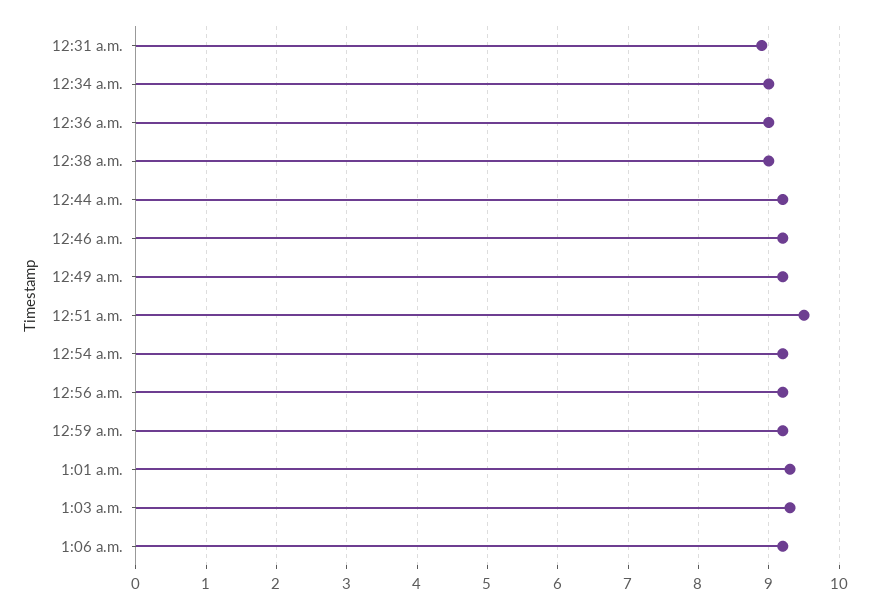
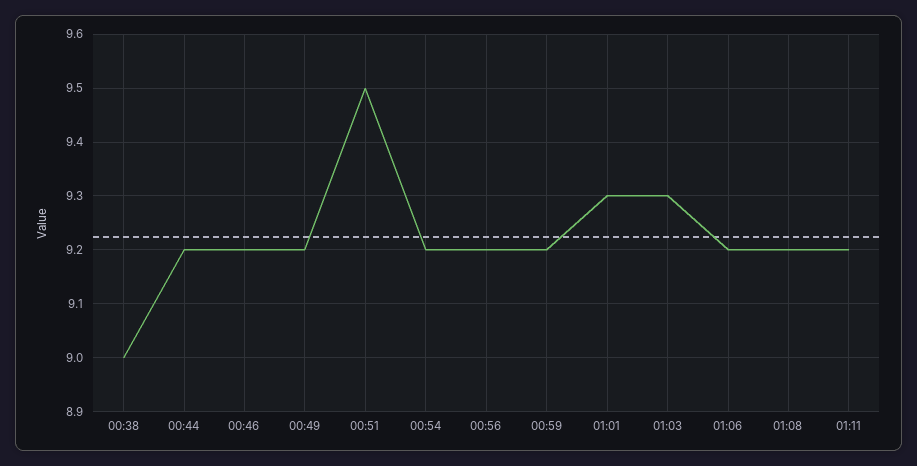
12:31 a.m.: 8.9 -> none
12:34 a.m.: 9 -> none
12:36 a.m.: 9 -> none
01:08: none -> 9.2
01:11: none -> 9.2

